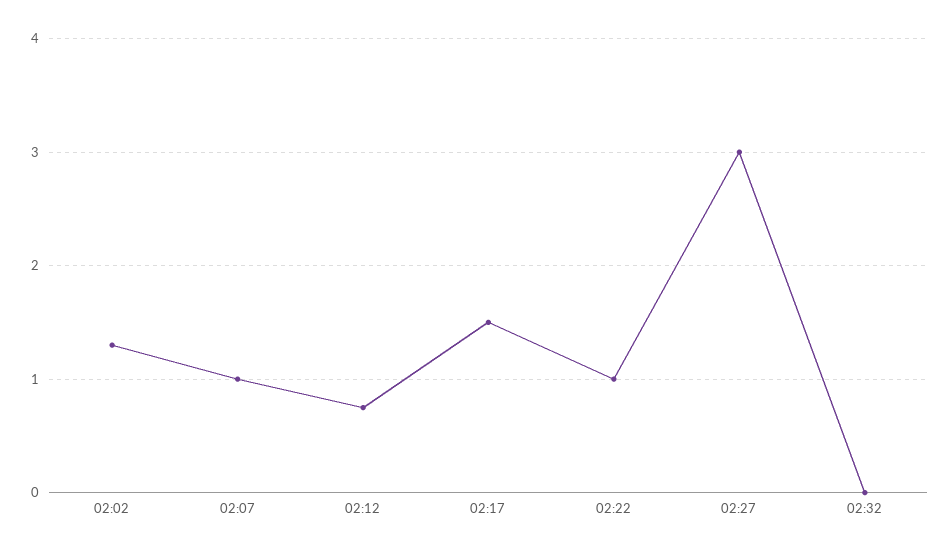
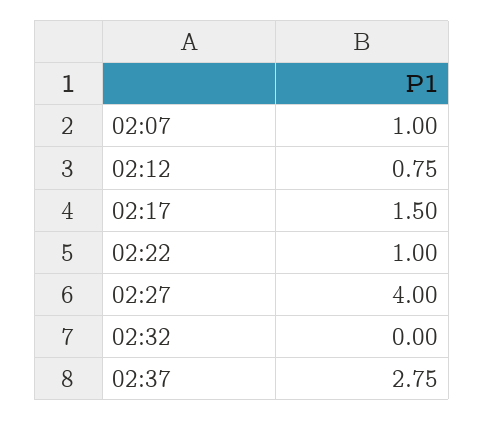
02:02: 1.3 -> none
02:27: 3 -> 4
02:37: none -> 2.75

